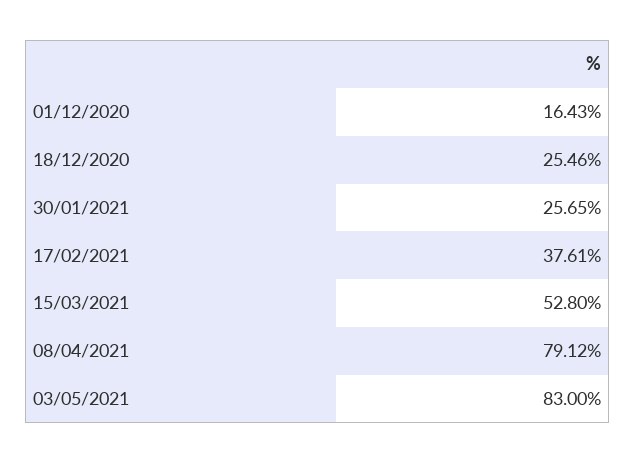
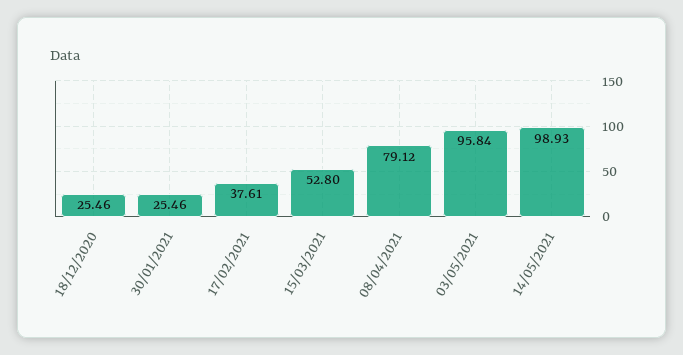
01/12/2020: 16.43 -> none
30/01/2021: 25.65 -> 25.46
03/05/2021: 83 -> 95.84
14/05/2021: none -> 98.93

